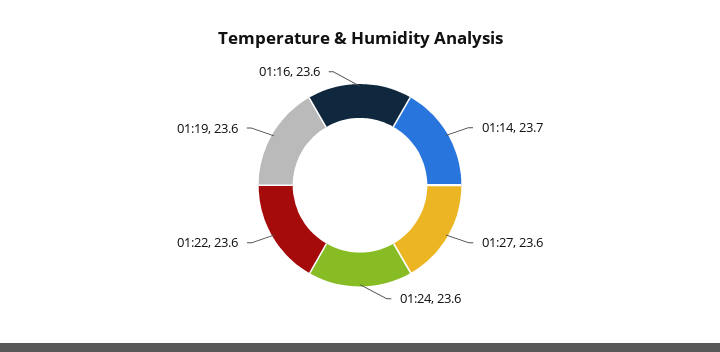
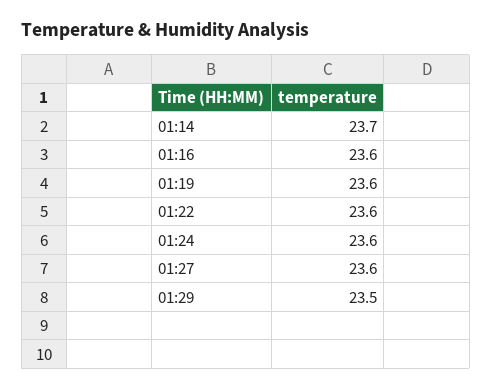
01:29: none -> 23.5

